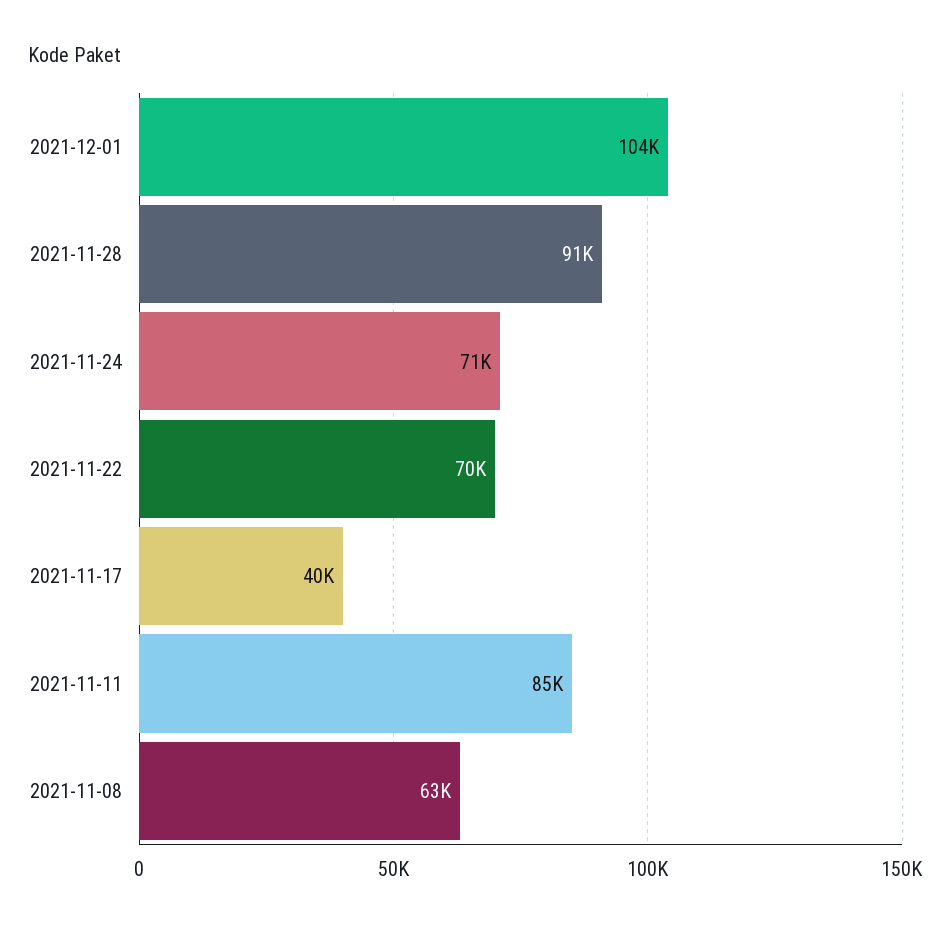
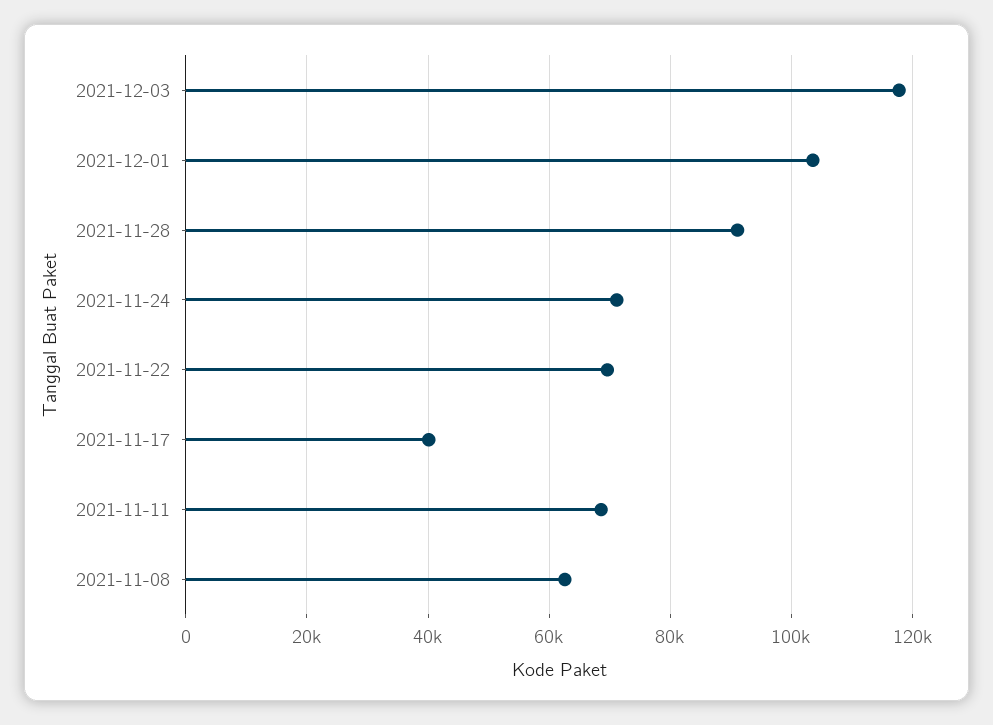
2021-11-11: 85000 -> 68000
2021-12-03: none -> 118000

